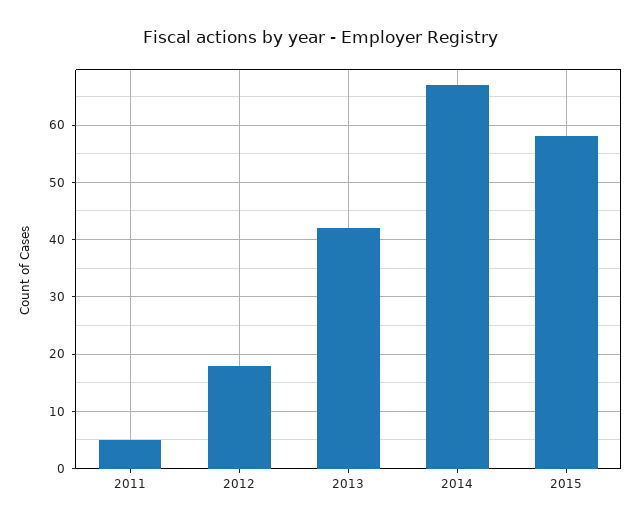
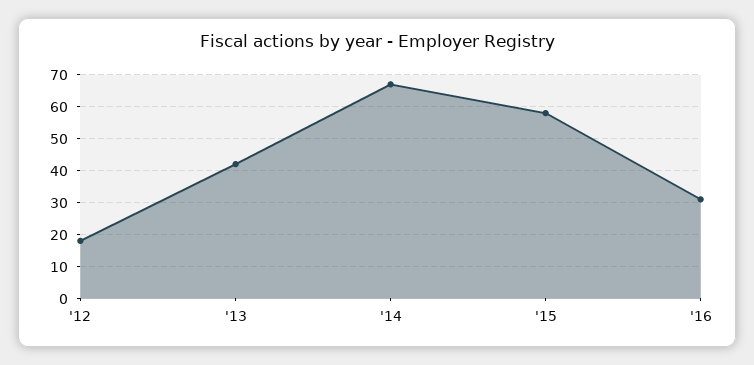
2011: 5 -> none
'16: none -> 30

